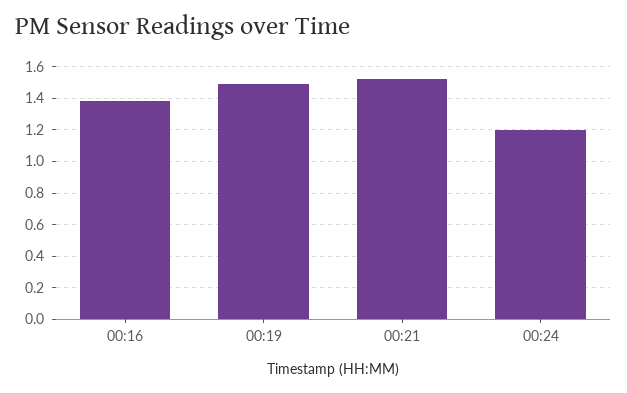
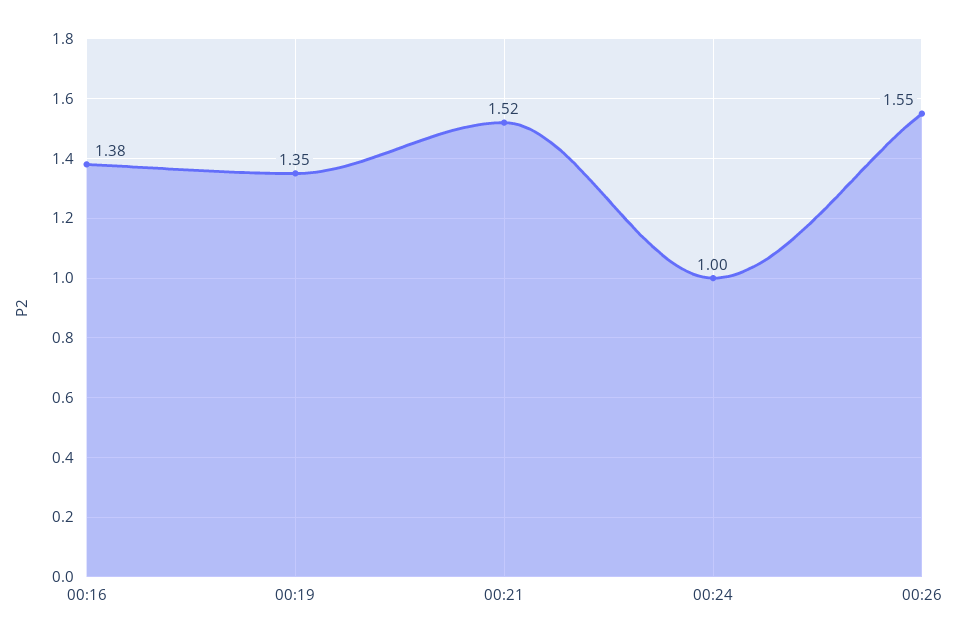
00:19: 1.5 -> 1.35
00:24: 1.2 -> 1
00:26: none -> 1.55

